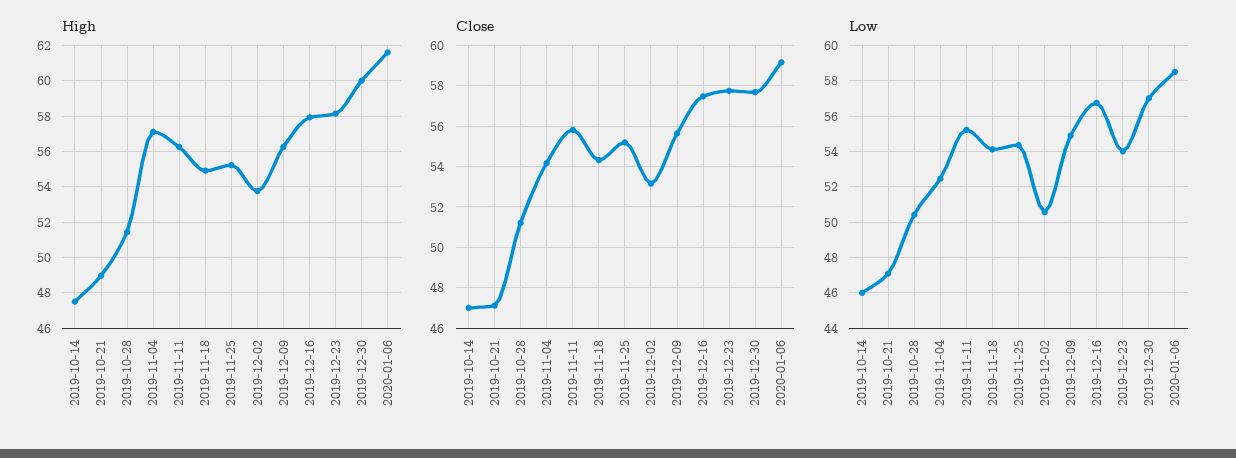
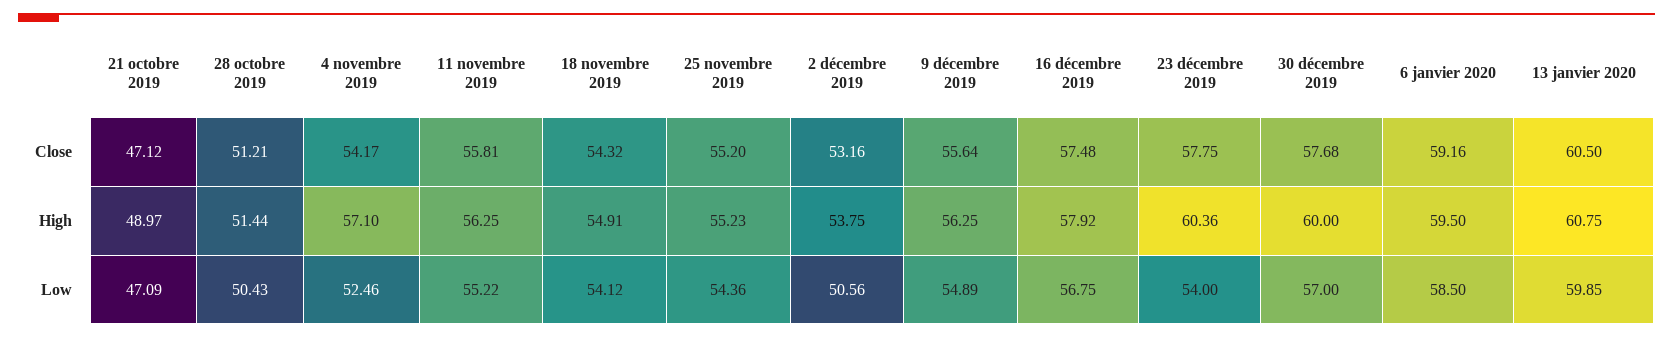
High, 2019-10-14: 47.5 -> none
High, 2019-12-23: 58 -> 60.36
High, 2020-01-06: 61.5 -> 59.5
Close, 2019-10-14: 47 -> none
Low, 2019-10-14: 46 -> none
Close, 13 janvier 2020: none -> 60.5
High, 13 janvier 2020: none -> 60.75
Low, 13 janvier 2020: none -> 59.85

